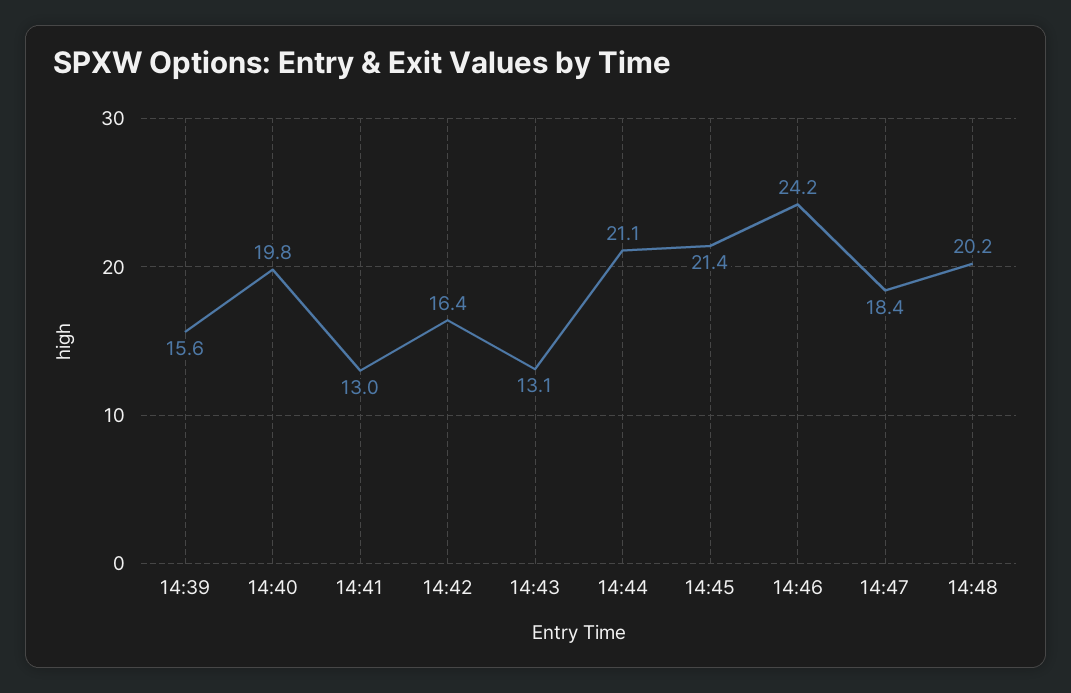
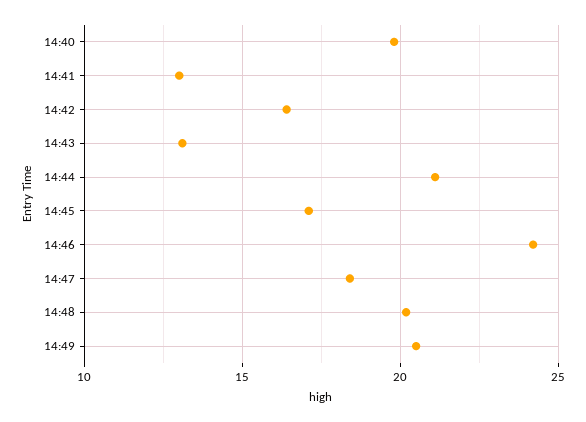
14:39: 15.6 -> none
14:45: 21.4 -> 17
14:49: none -> 20.5

